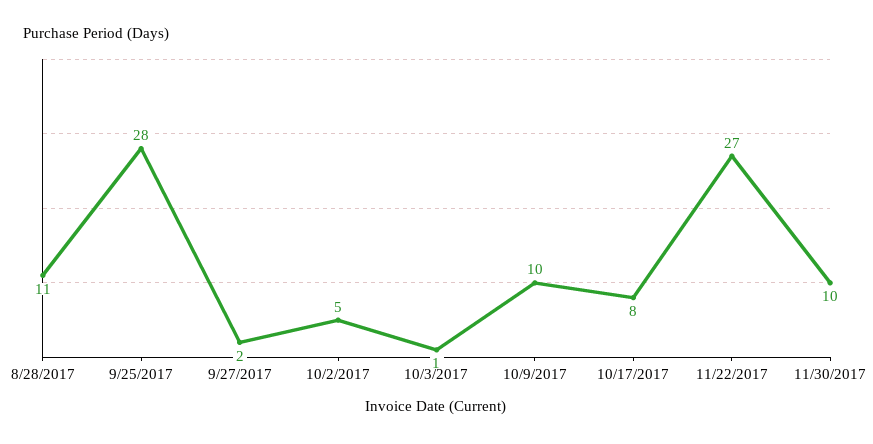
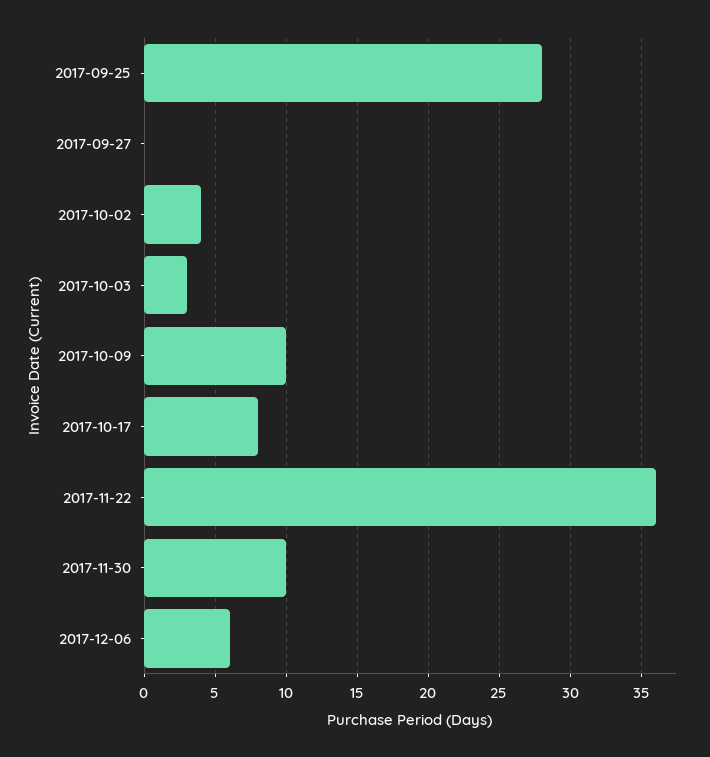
8/28/2017: 11 -> none
9/27/2017: 2 -> 0
10/2/2017: 5 -> 4
10/3/2017: 1 -> 3
11/22/2017: 27 -> 36
2017-12-06: none -> 6

